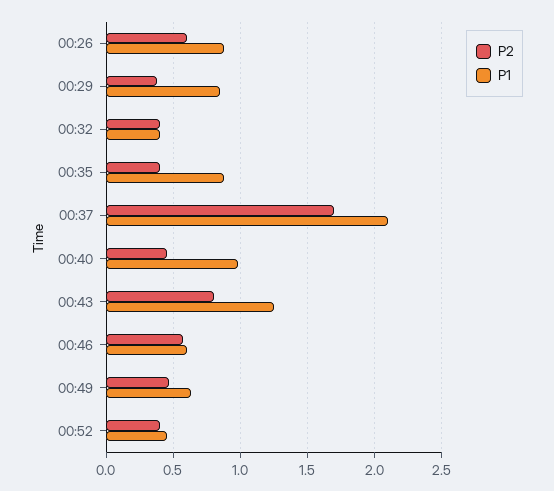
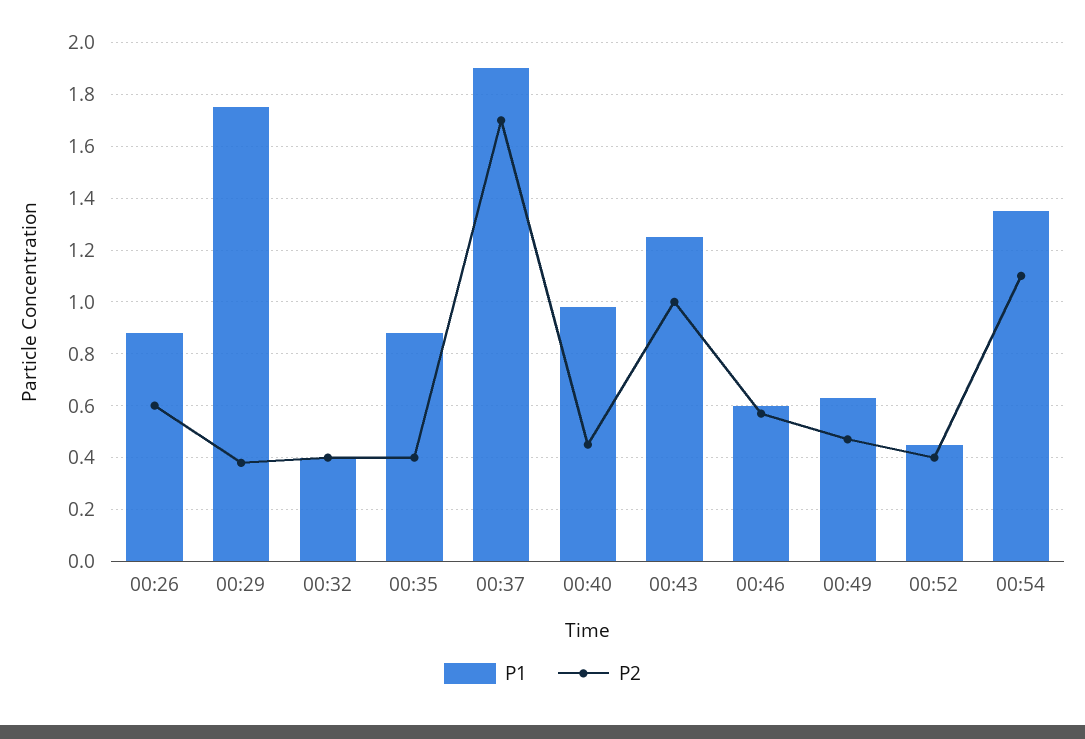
P1, 00:29: 0.85 -> 1.75
P1, 00:37: 2.1 -> 1.9
P2, 00:43: 0.8 -> 1
P1, 00:54: none -> 1.35
P2, 00:54: none -> 1.1

